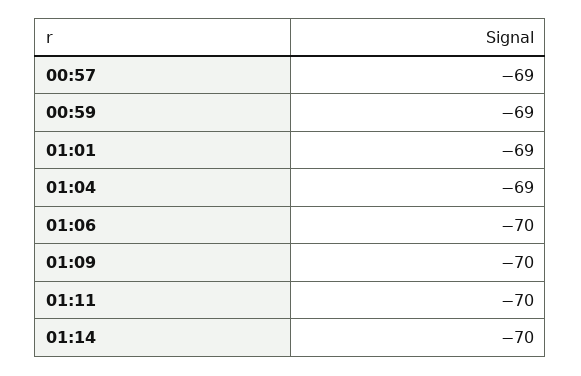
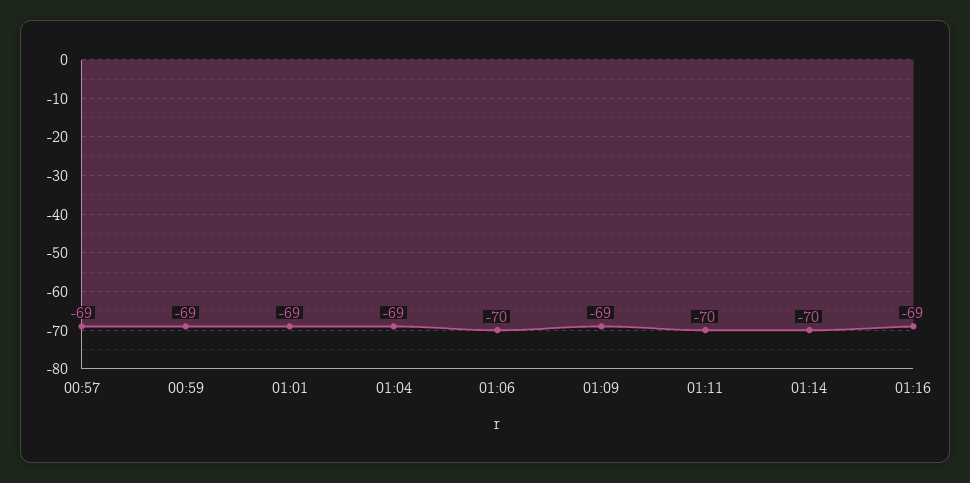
01:09: -70 -> -69
01:16: none -> -69

